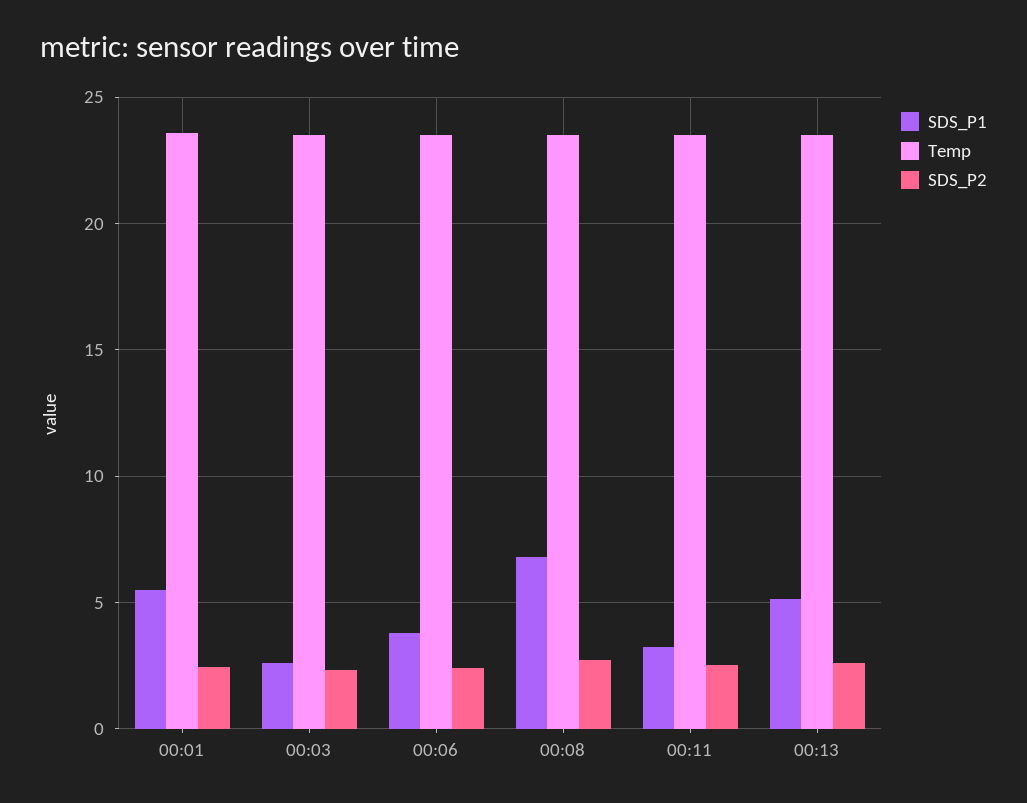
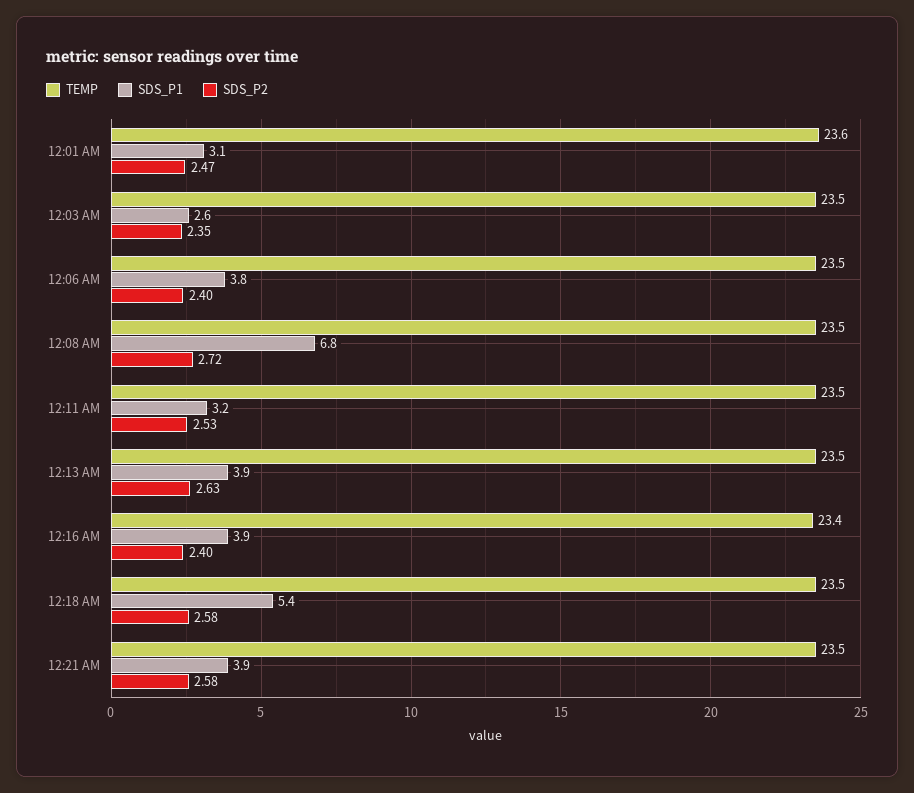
SDS_P1, 00:01: 5.5 -> 3.1
SDS_P1, 00:13: 5 -> 3.9
Temp, 12:16 AM: none -> 23.4
SDS_P1, 12:16 AM: none -> 3.9
SDS_P2, 12:16 AM: none -> 2.4
Temp, 12:18 AM: none -> 23.5
SDS_P1, 12:18 AM: none -> 5.4
SDS_P2, 12:18 AM: none -> 2.58
Temp, 12:21 AM: none -> 23.5
SDS_P1, 12:21 AM: none -> 3.9
SDS_P2, 12:21 AM: none -> 2.58

